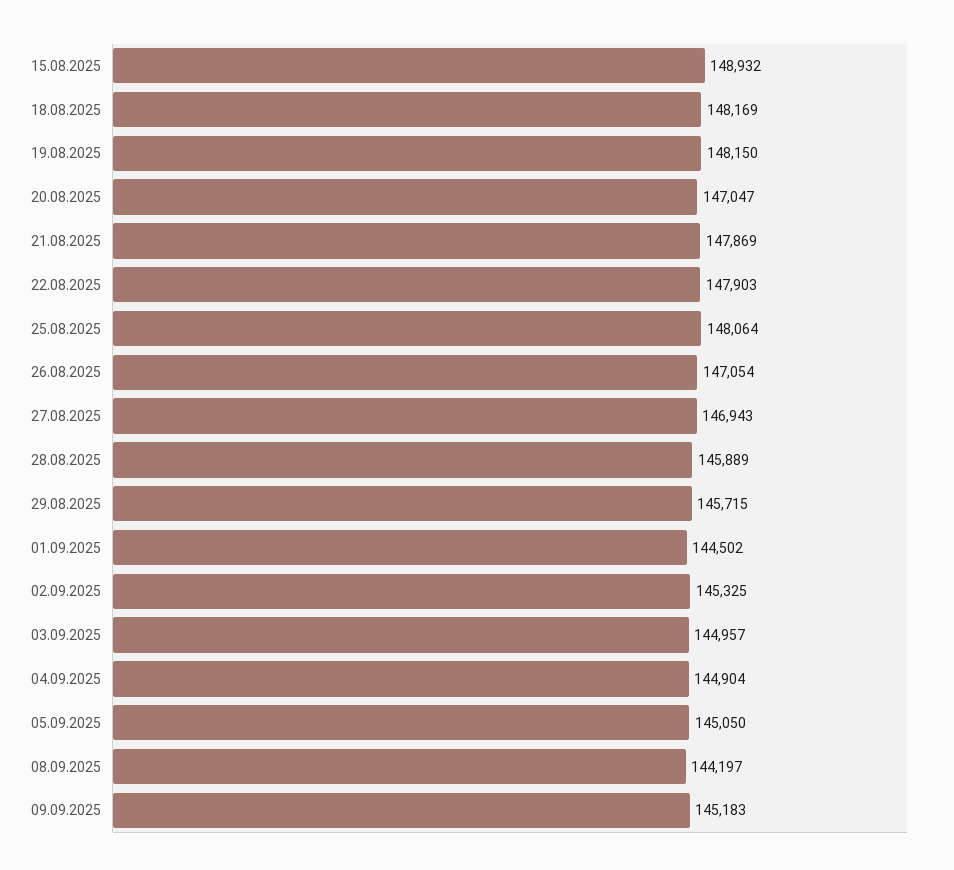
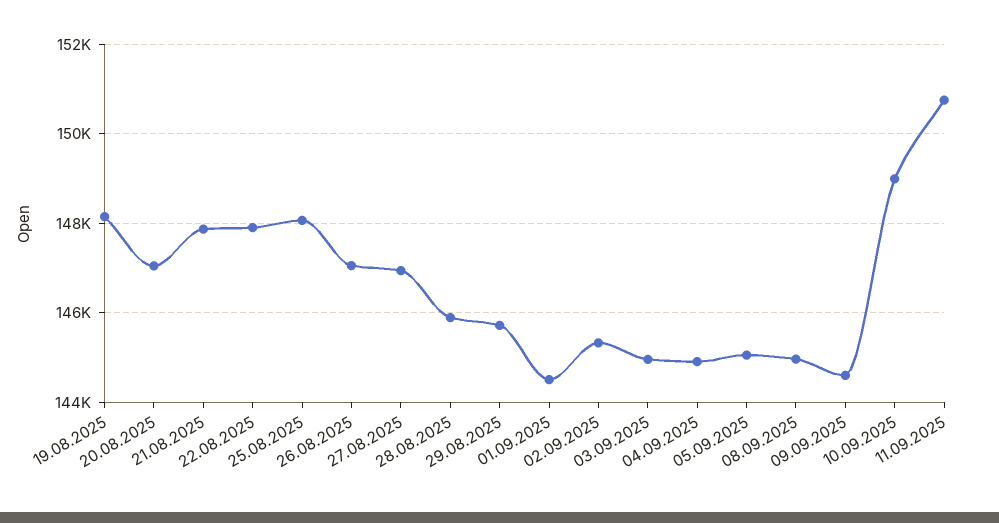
15.08.2025: 148932 -> none
18.08.2025: 148169 -> none
08.09.2025: 144197 -> 145000
09.09.2025: 145183 -> 144600
10.09.2025: none -> 149000
11.09.2025: none -> 150800

